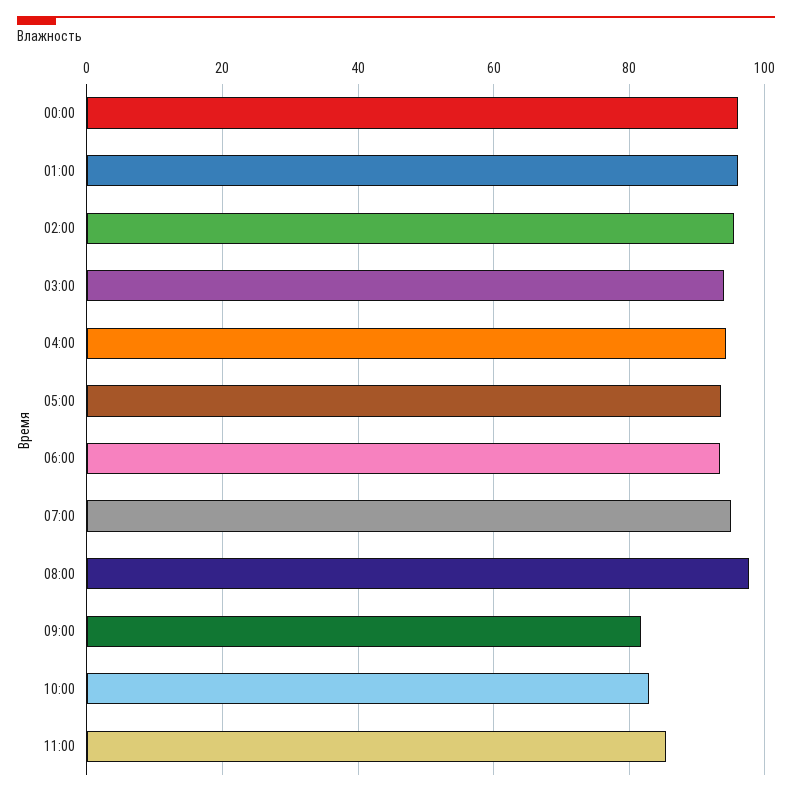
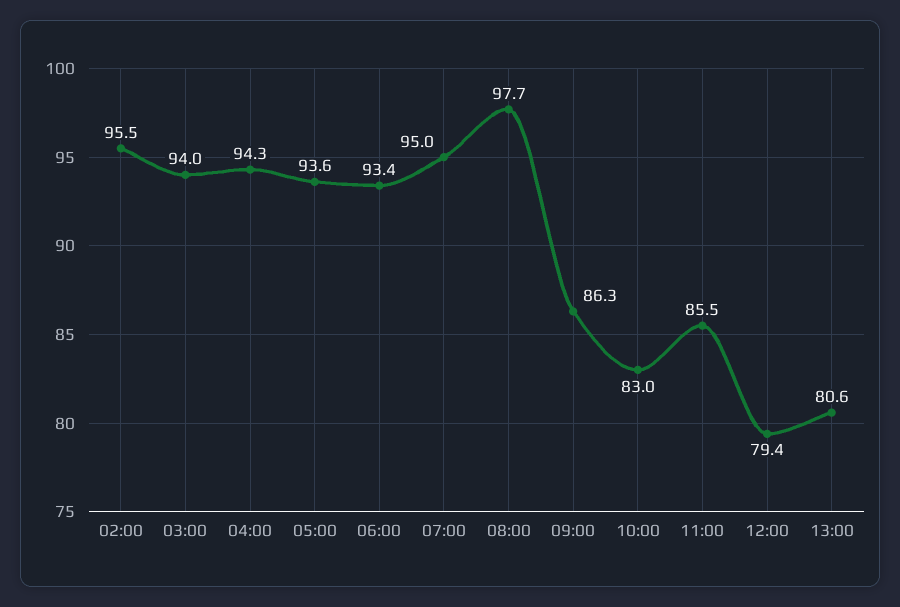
00:00: 96 -> none
01:00: 96 -> none
09:00: 82 -> 86.3
12:00: none -> 79.4
13:00: none -> 80.6

